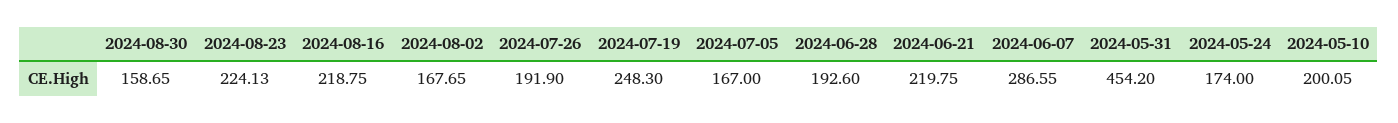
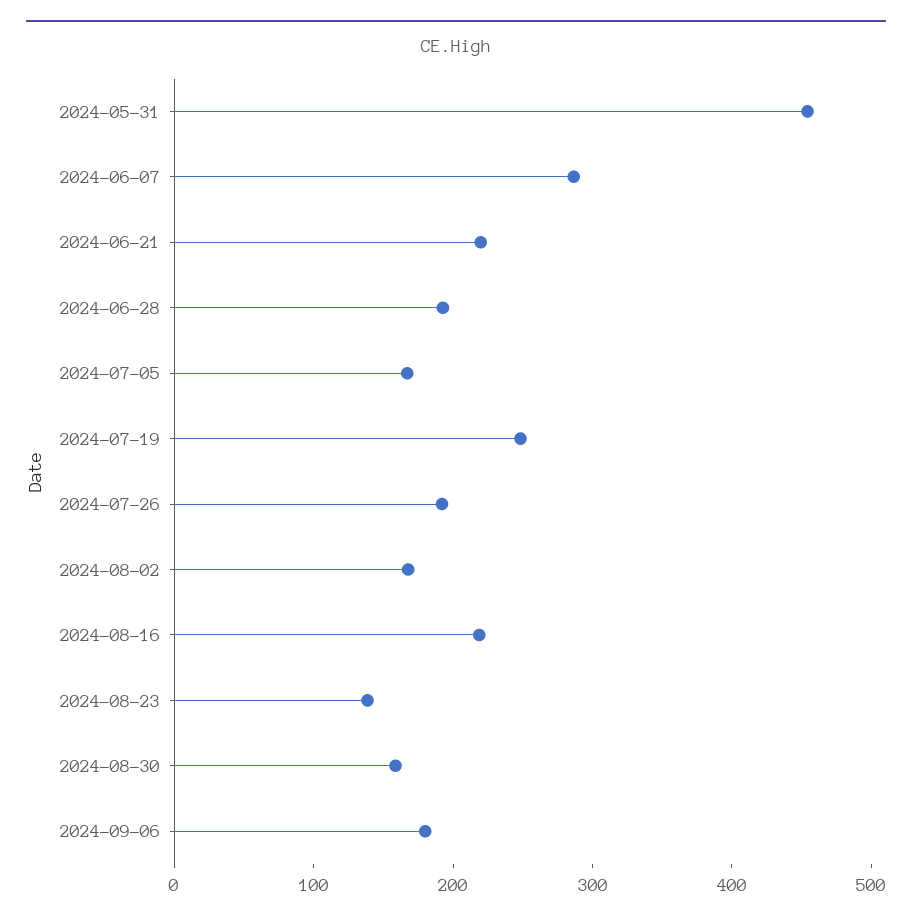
2024-08-23: 224.13 -> 140
2024-05-24: 174 -> none
2024-05-10: 200.05 -> none
2024-09-06: none -> 180

